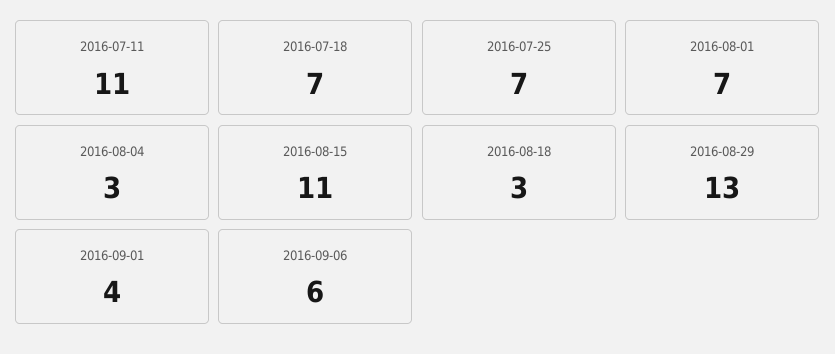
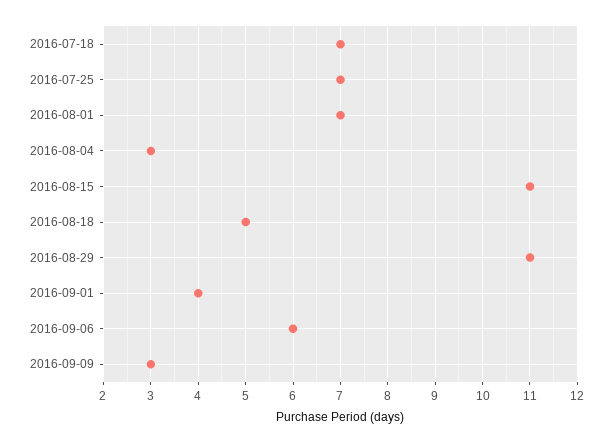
2016-07-11: 11 -> none
2016-08-18: 3 -> 5
2016-08-29: 13 -> 11
2016-09-09: none -> 3

